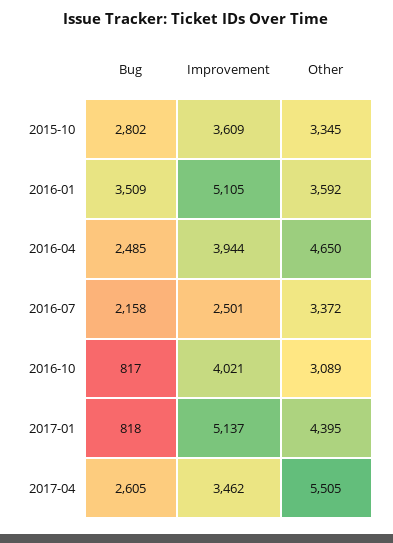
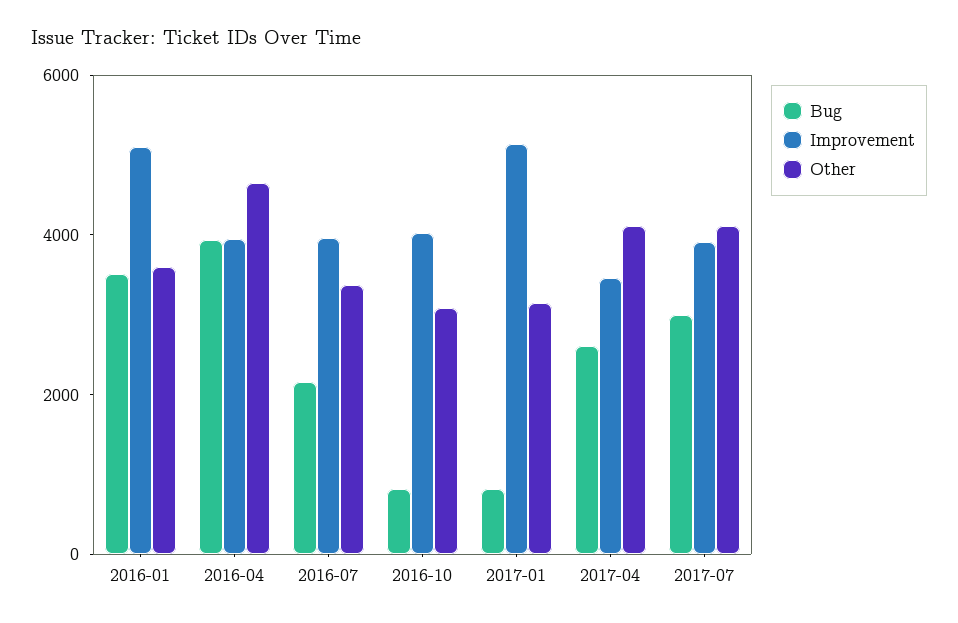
Bug, 2015-10: 2802 -> none
Improvement, 2015-10: 3609 -> none
Other, 2015-10: 3345 -> none
Bug, 2016-04: 2485 -> 4000
Improvement, 2016-07: 2501 -> 4000
Other, 2017-01: 4395 -> 3000
Other, 2017-04: 5505 -> 4000
Bug, 2017-07: none -> 3000
Improvement, 2017-07: none -> 4000
Other, 2017-07: none -> 4000

